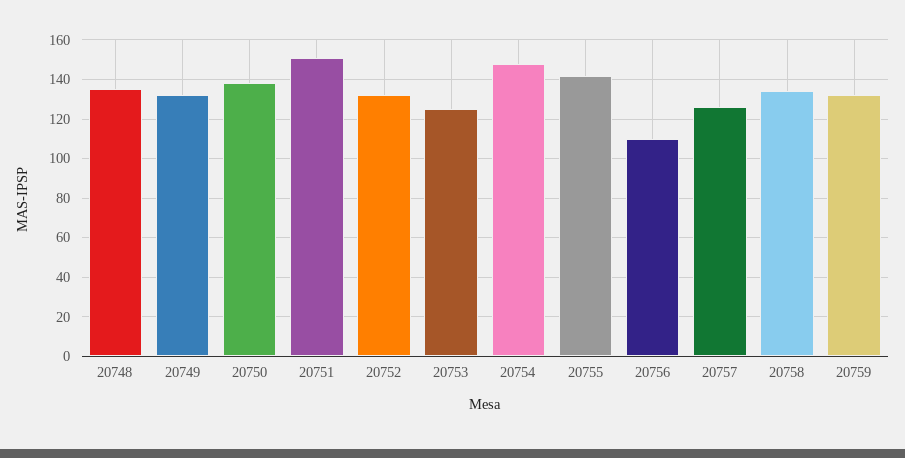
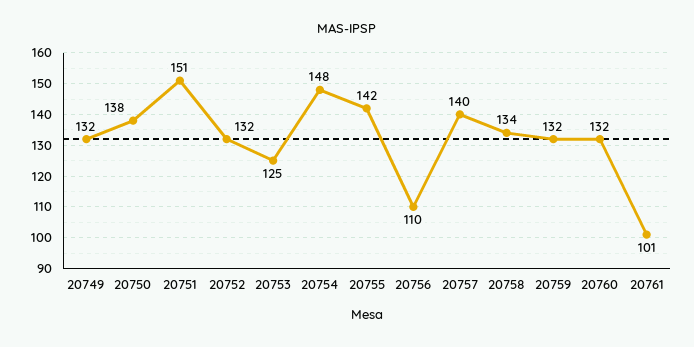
20748: 135 -> none
20757: 125 -> 140
20760: none -> 132
20761: none -> 101

